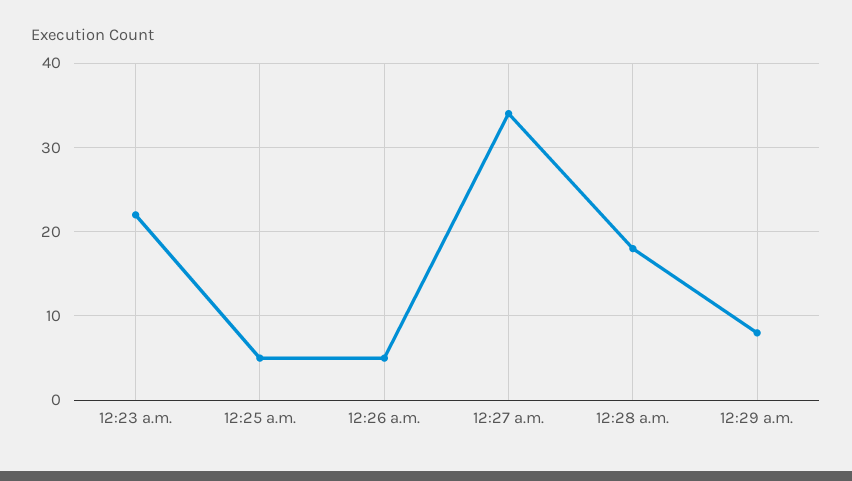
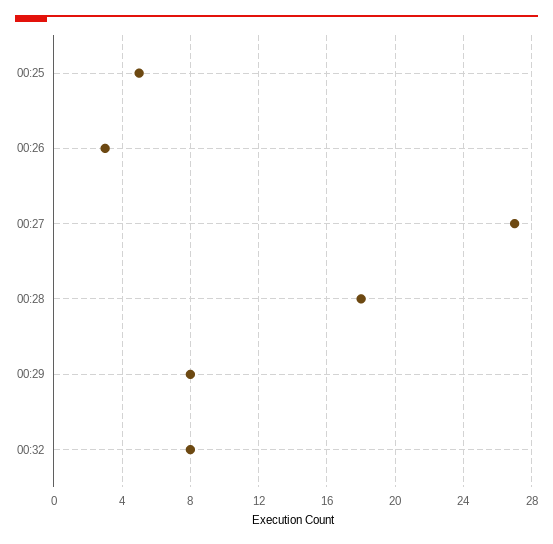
12:23 a.m.: 22 -> none
12:26 a.m.: 5 -> 3
12:27 a.m.: 34 -> 27
00:32: none -> 8

